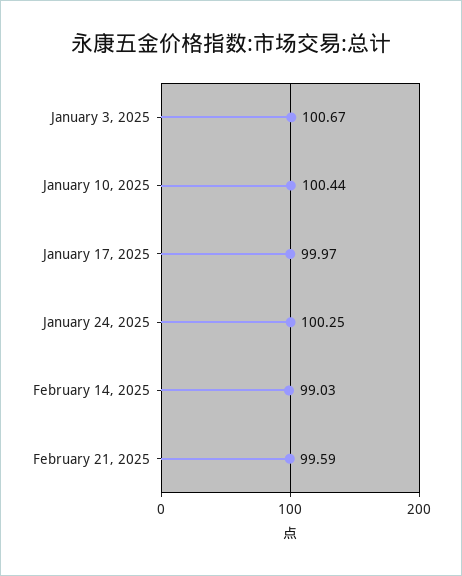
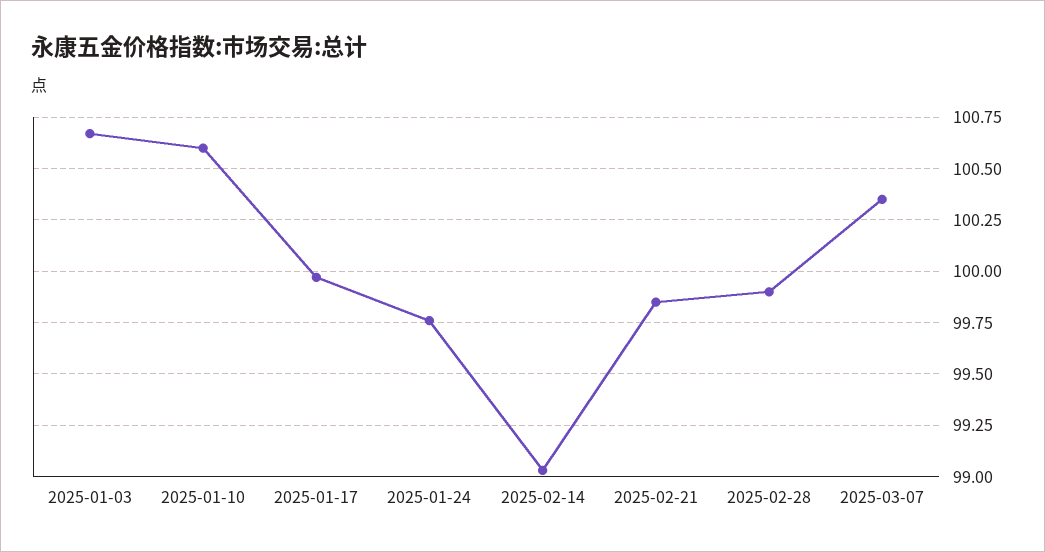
January 10, 2025: 100.44 -> 100.6
January 24, 2025: 100.25 -> 99.75
February 21, 2025: 99.59 -> 99.85
2025-02-28: none -> 99.9
2025-03-07: none -> 100.35

